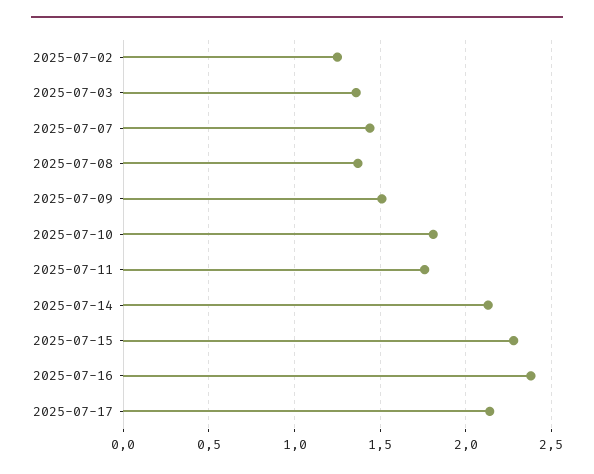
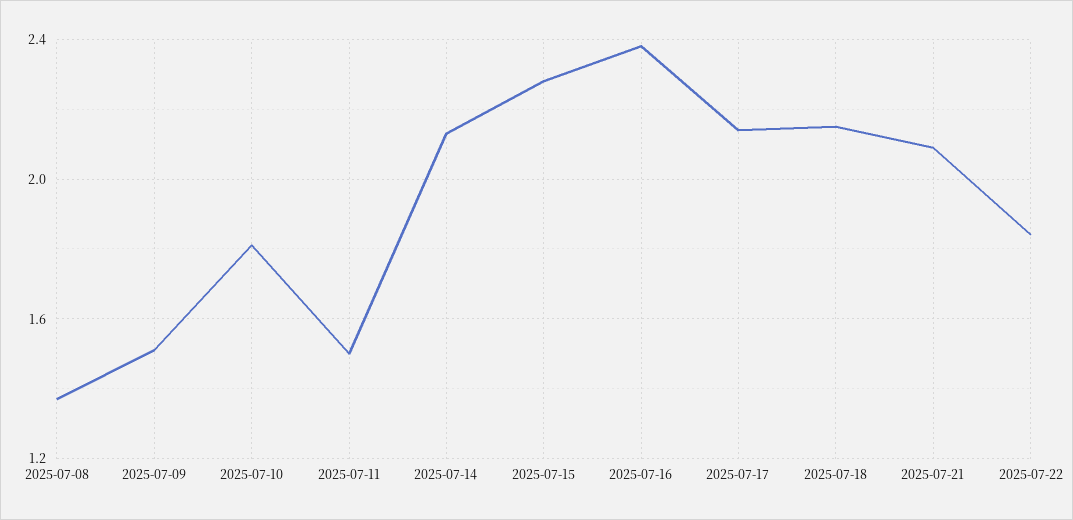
2025-07-02: 1.25 -> none
2025-07-03: 1.35 -> none
2025-07-07: 1.45 -> none
2025-07-11: 1.75 -> 1.5
2025-07-18: none -> 2.15
2025-07-21: none -> 2.1
2025-07-22: none -> 1.85

